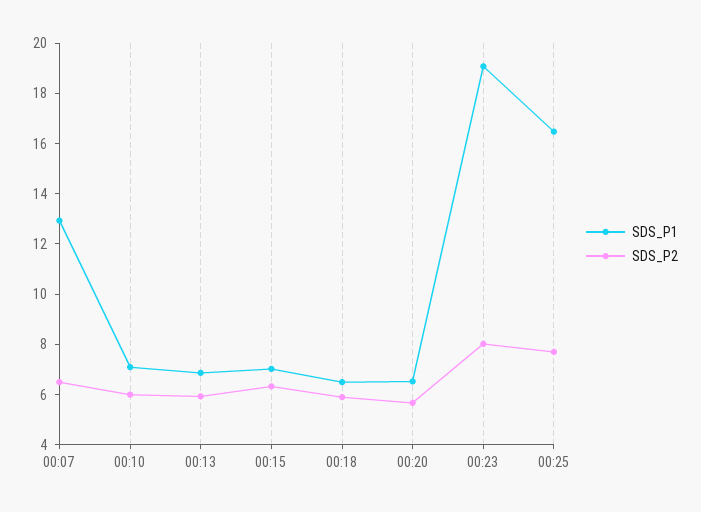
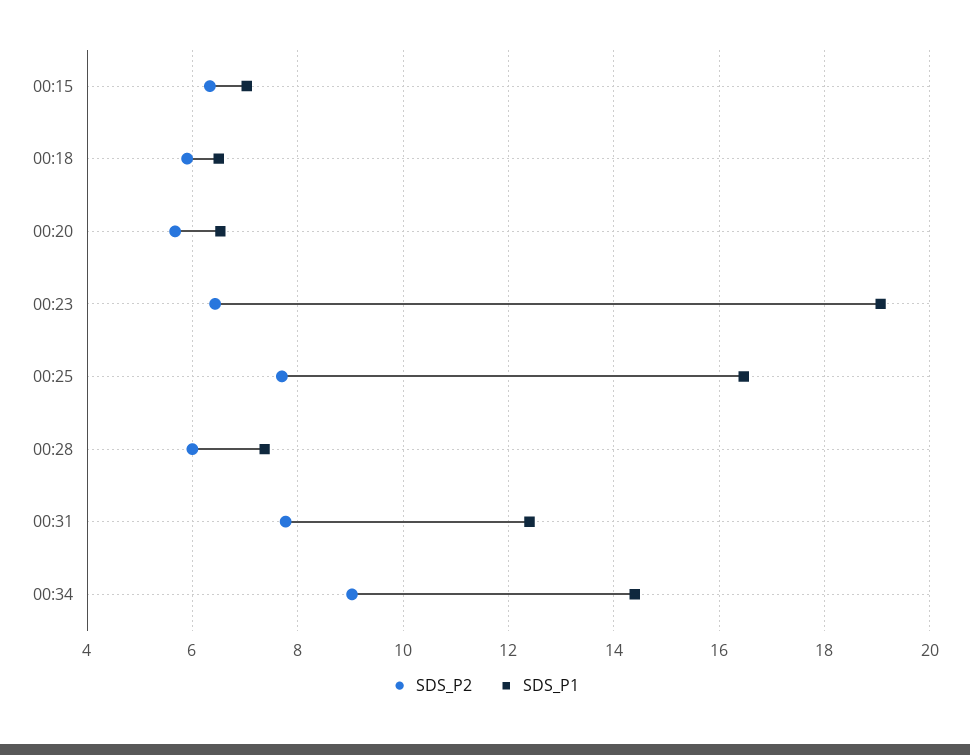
SDS_P1, 00:07: 13 -> none
SDS_P2, 00:07: 6.5 -> none
SDS_P1, 00:10: 7 -> none
SDS_P2, 00:10: 6 -> none
SDS_P1, 00:13: 7 -> none
SDS_P2, 00:13: 6 -> none
SDS_P2, 00:23: 8 -> 6.4
SDS_P2, 00:28: none -> 6
SDS_P1, 00:28: none -> 7.4
SDS_P2, 00:31: none -> 7.8
SDS_P1, 00:31: none -> 12.4
SDS_P2, 00:34: none -> 9
SDS_P1, 00:34: none -> 14.4

